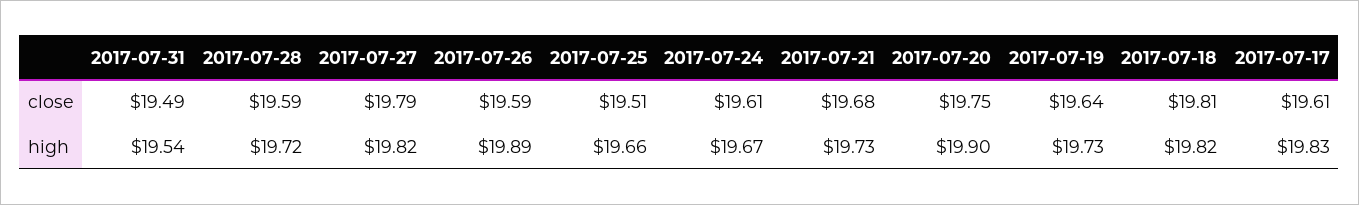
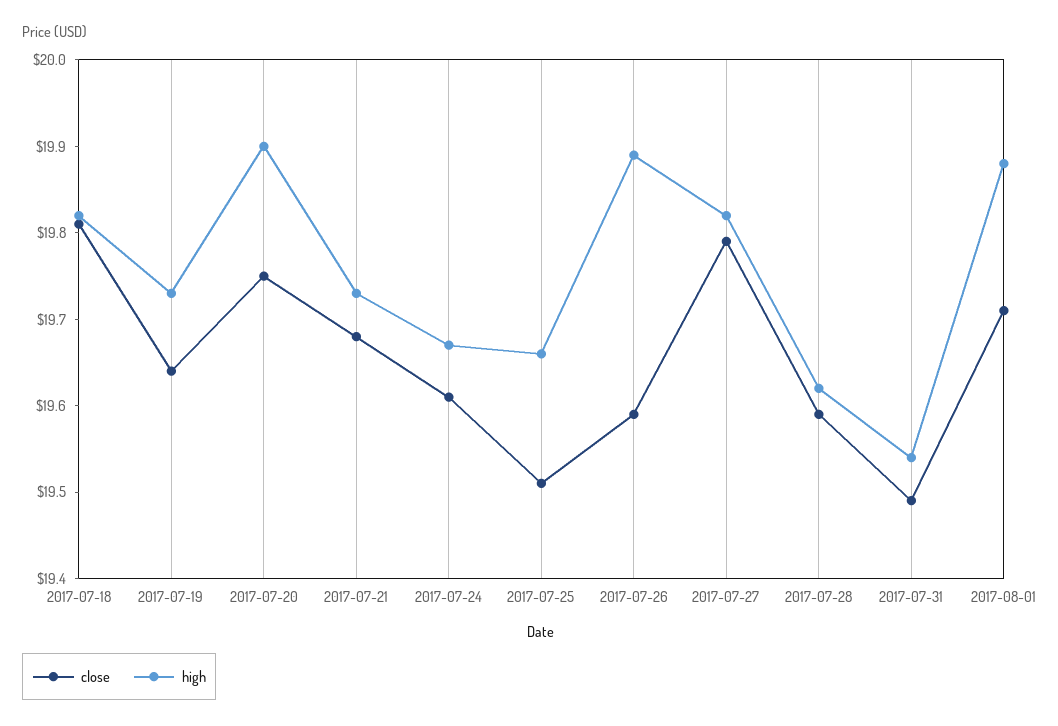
close, 2017-07-17: 19.61 -> none
high, 2017-07-28: 19.72 -> 19.62
high, 2017-07-17: 19.83 -> none
close, 2017-08-01: none -> 19.71
high, 2017-08-01: none -> 19.88

